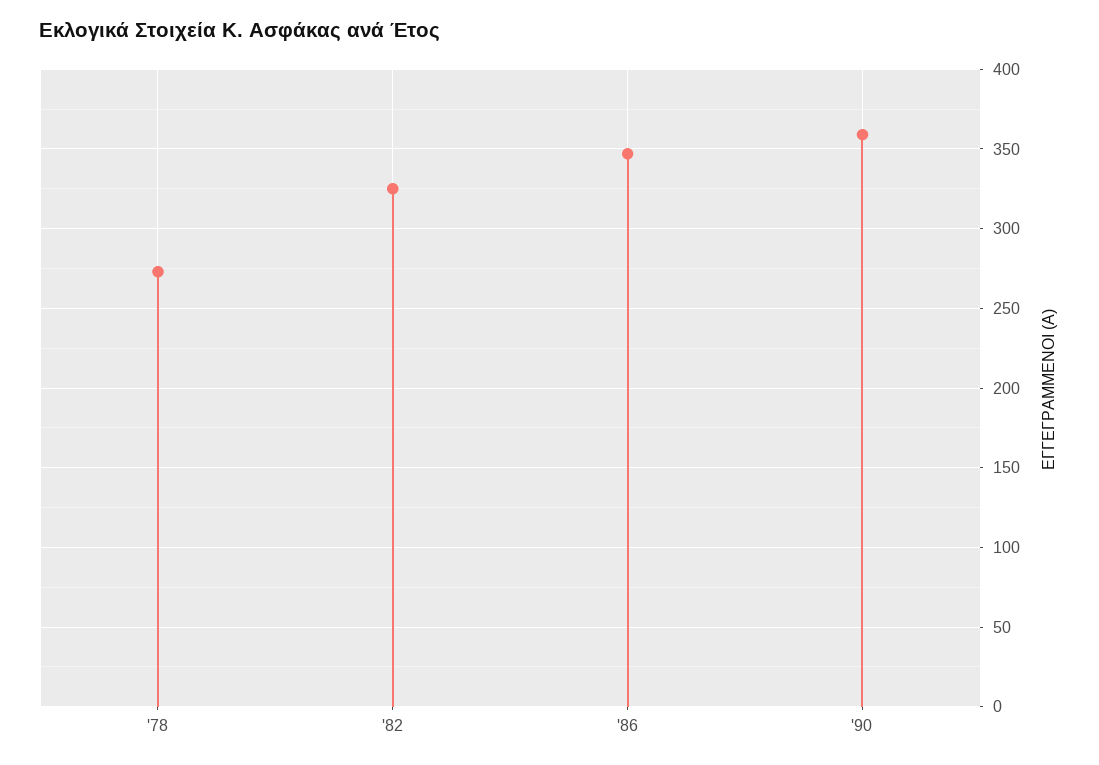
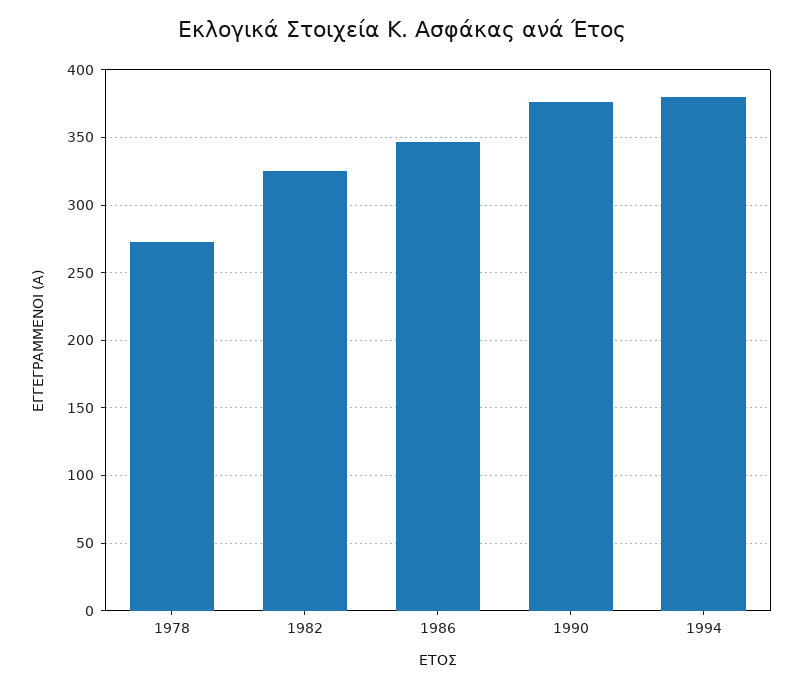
'90: 360 -> 375
1994: none -> 380

